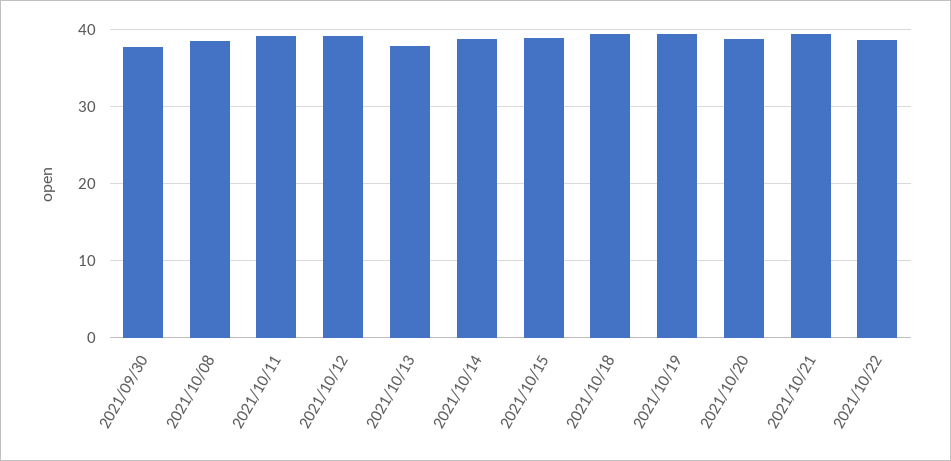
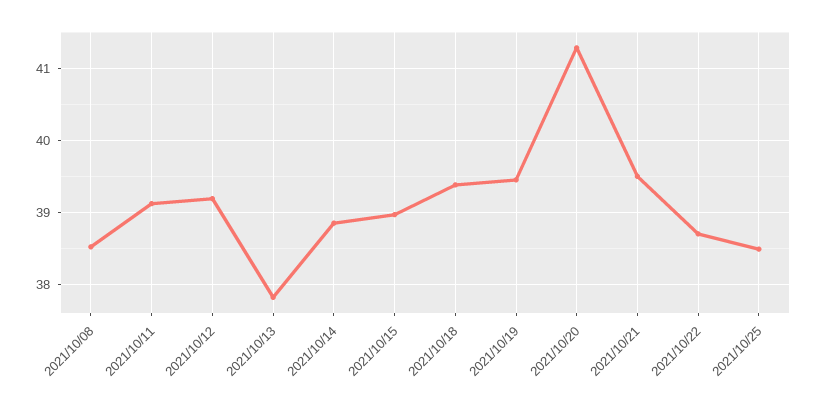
2021/09/30: 38 -> none
2021/10/20: 39 -> 41.3
2021/10/25: none -> 38.5

